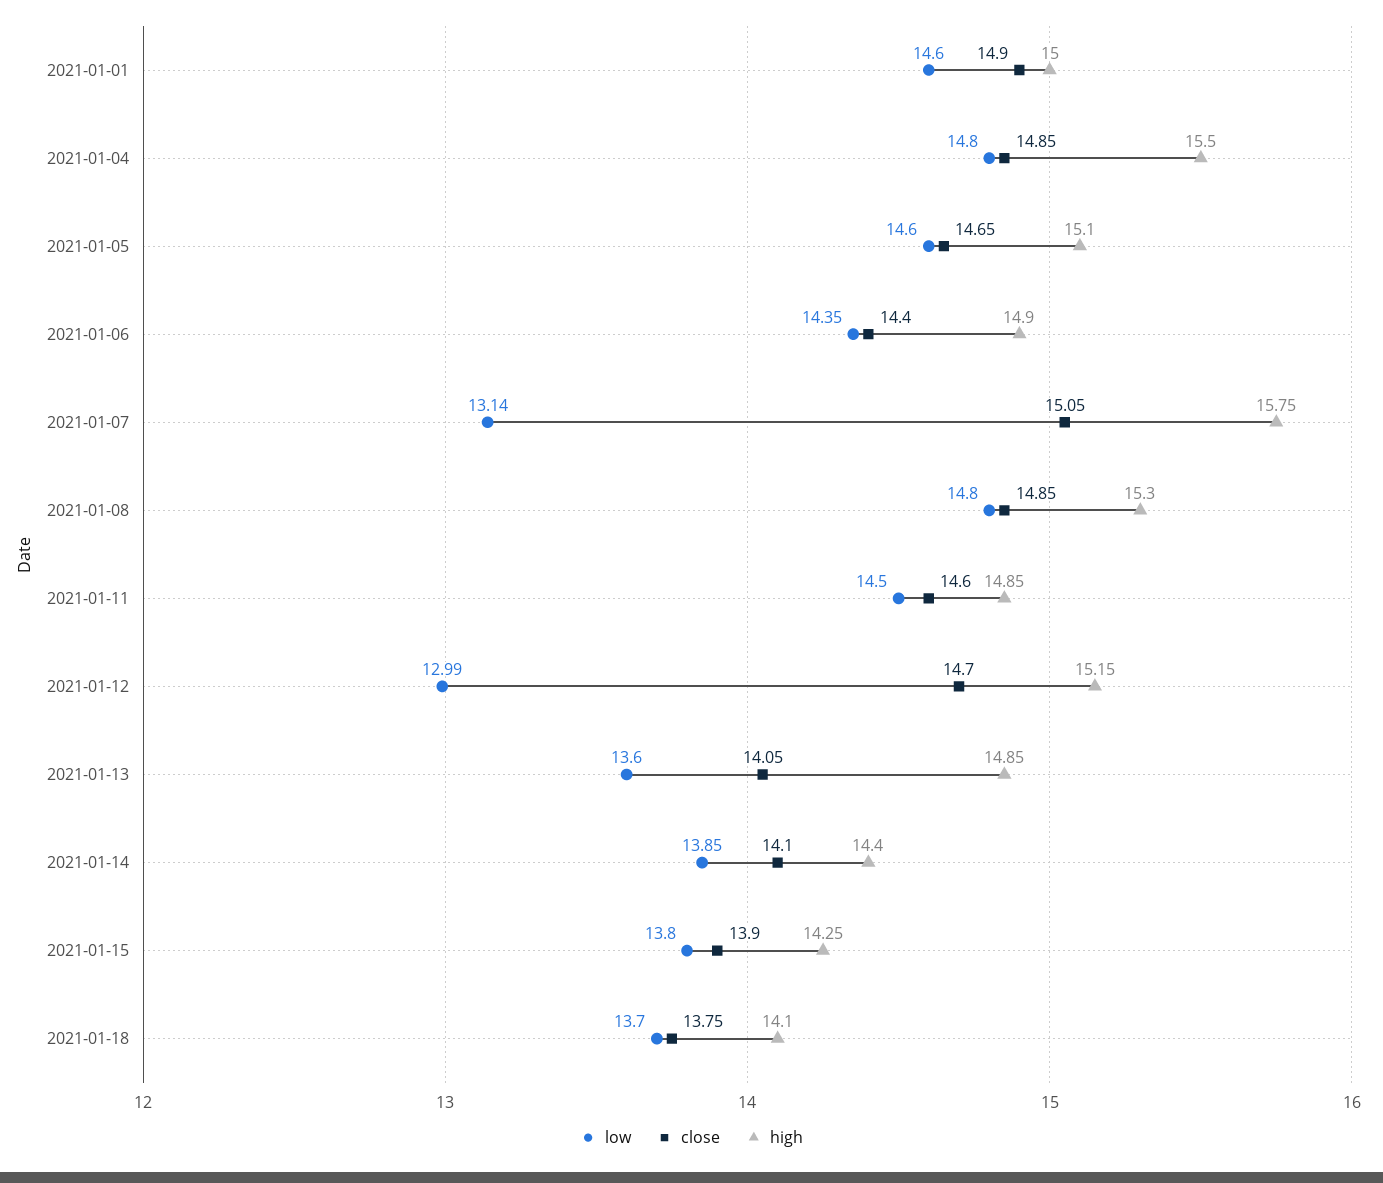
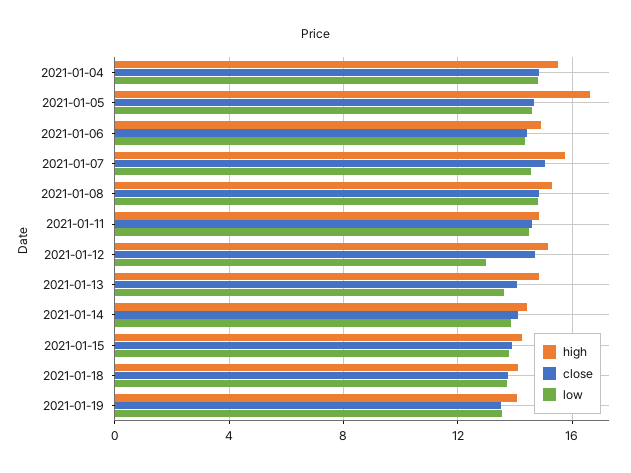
low, 2021-01-01: 14.6 -> none
close, 2021-01-01: 14.9 -> none
high, 2021-01-01: 15 -> none
high, 2021-01-05: 15.1 -> 16.5
low, 2021-01-07: 13.14 -> 14.5
high, 2021-01-19: none -> 14
close, 2021-01-19: none -> 13.5
low, 2021-01-19: none -> 13.5

